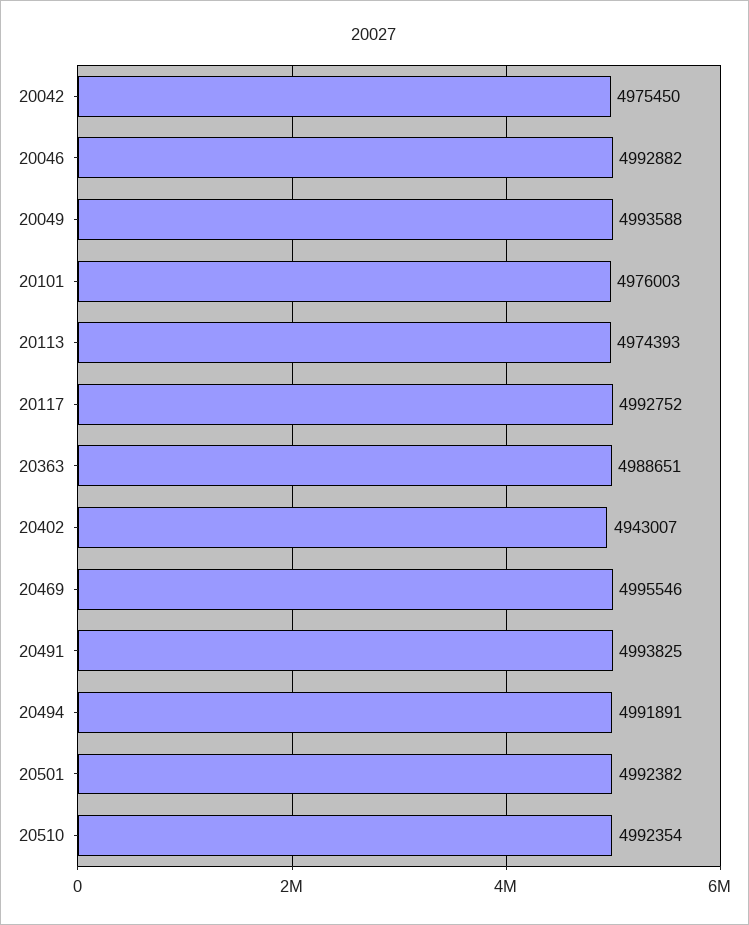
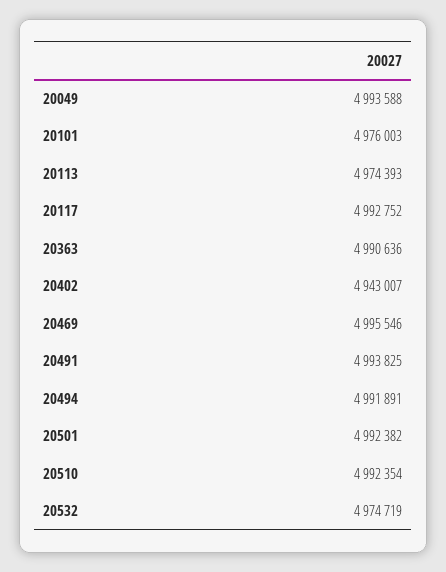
20042: 4975450 -> none
20046: 4992882 -> none
20363: 4988651 -> 4990636
20532: none -> 4974719

